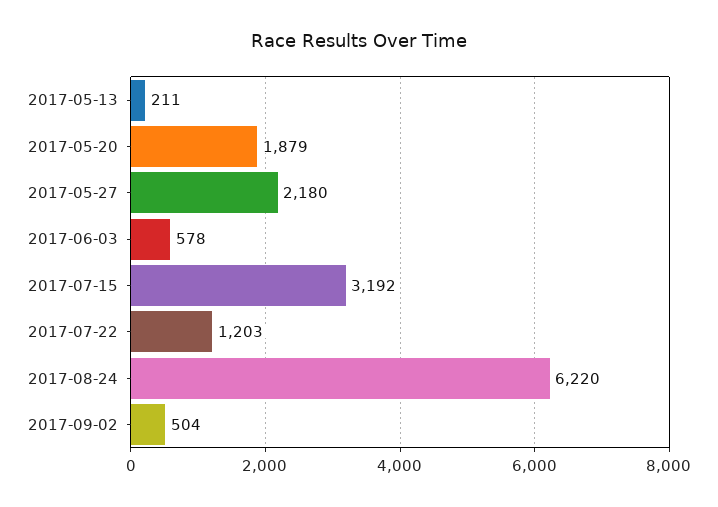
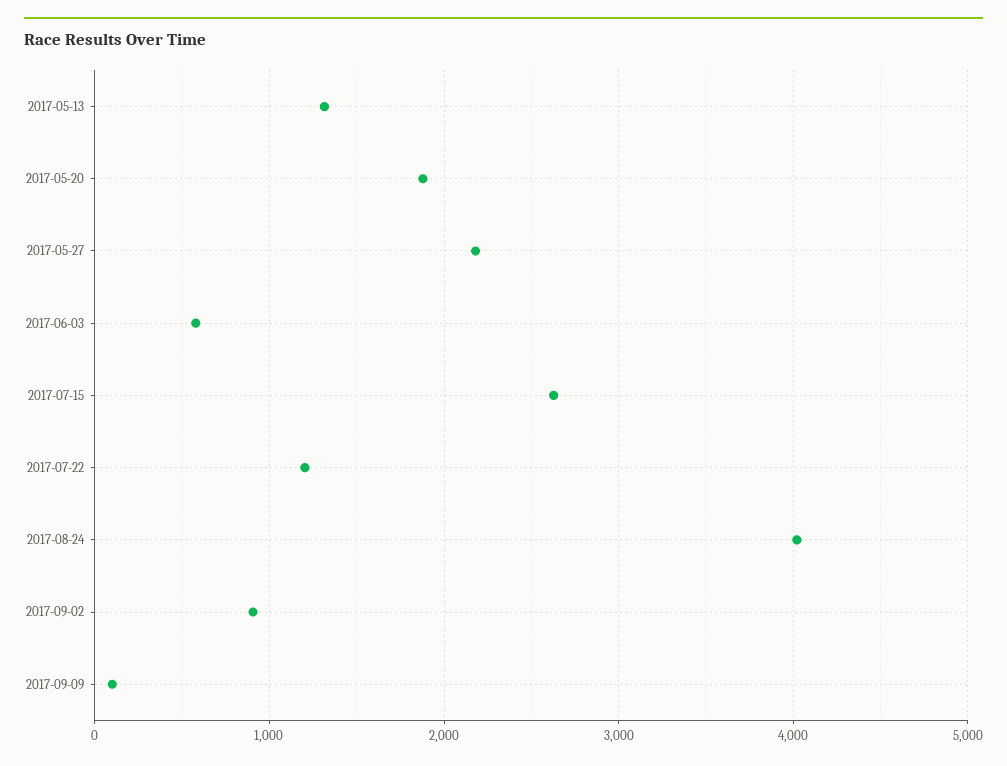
2017-05-13: 211 -> 1300
2017-07-15: 3192 -> 2600
2017-08-24: 6220 -> 4000
2017-09-02: 504 -> 900
2017-09-09: none -> 100

